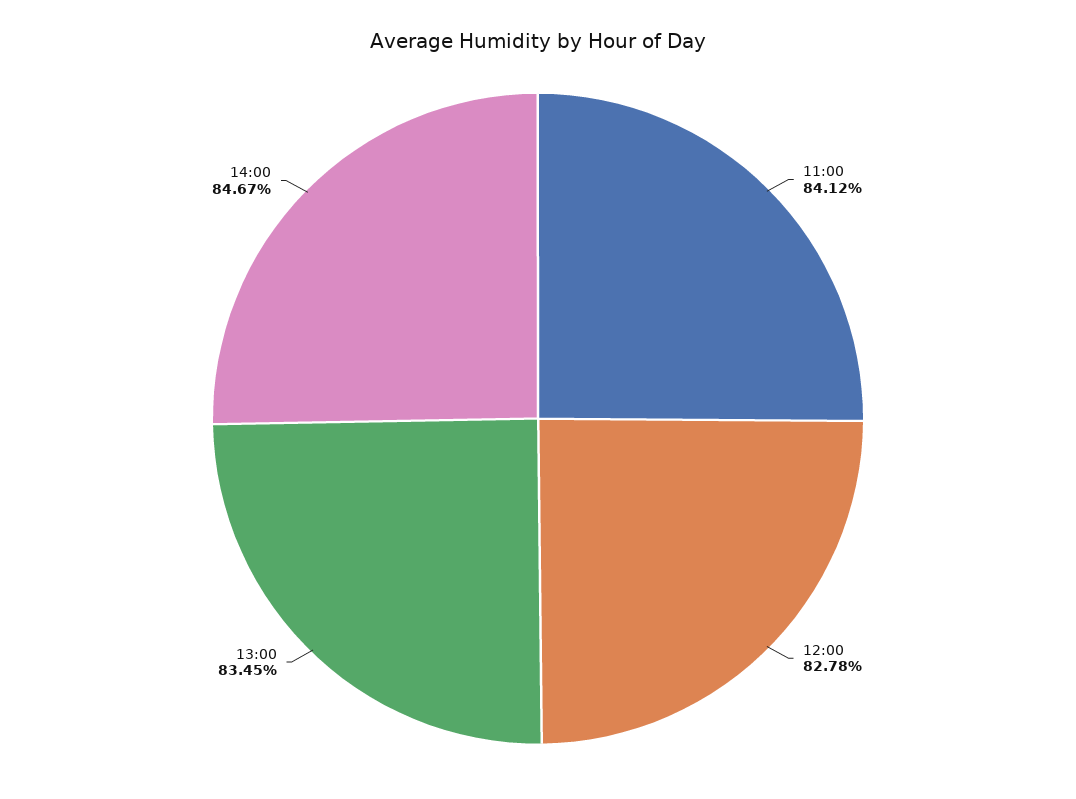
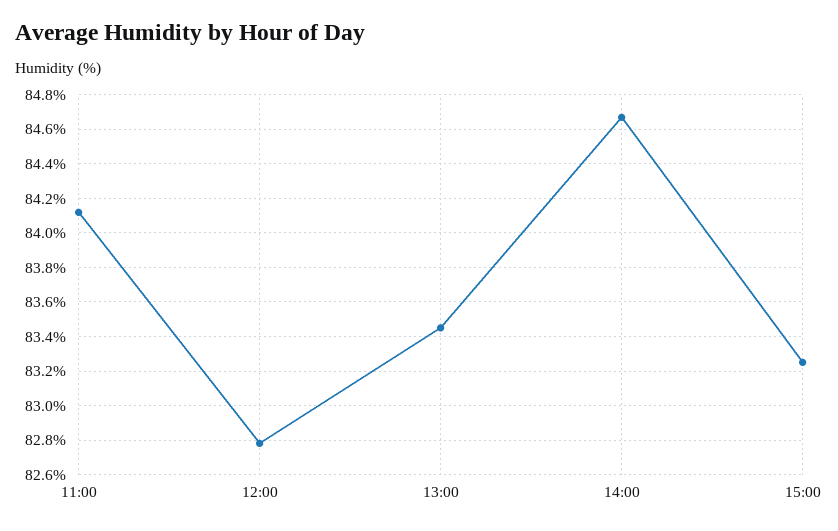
15:00: none -> 83.25

